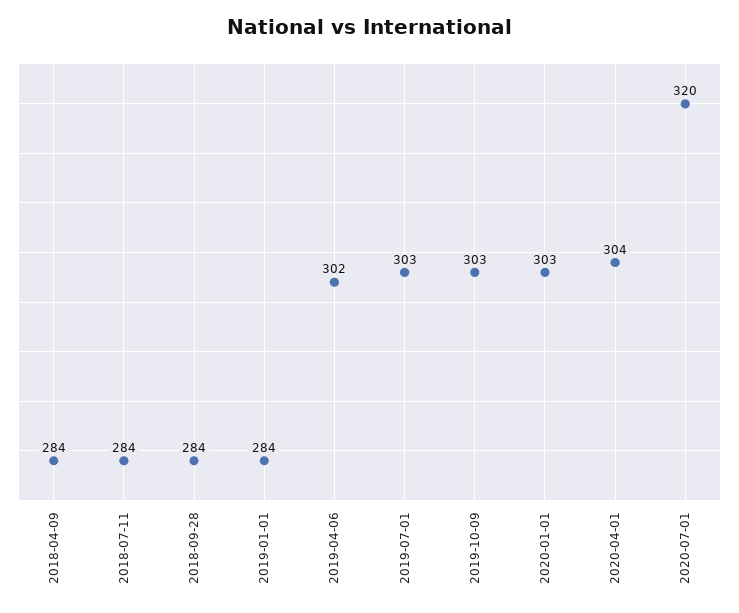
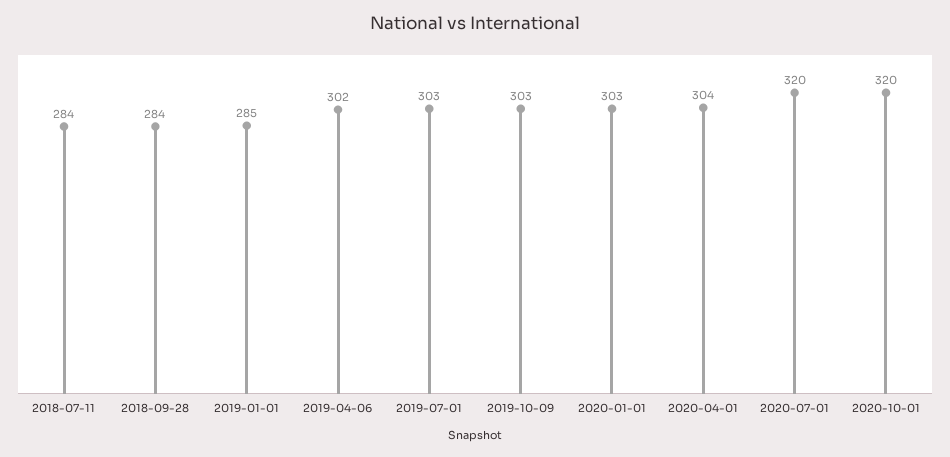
2018-04-09: 284 -> none
2019-01-01: 284 -> 285
2020-10-01: none -> 320

